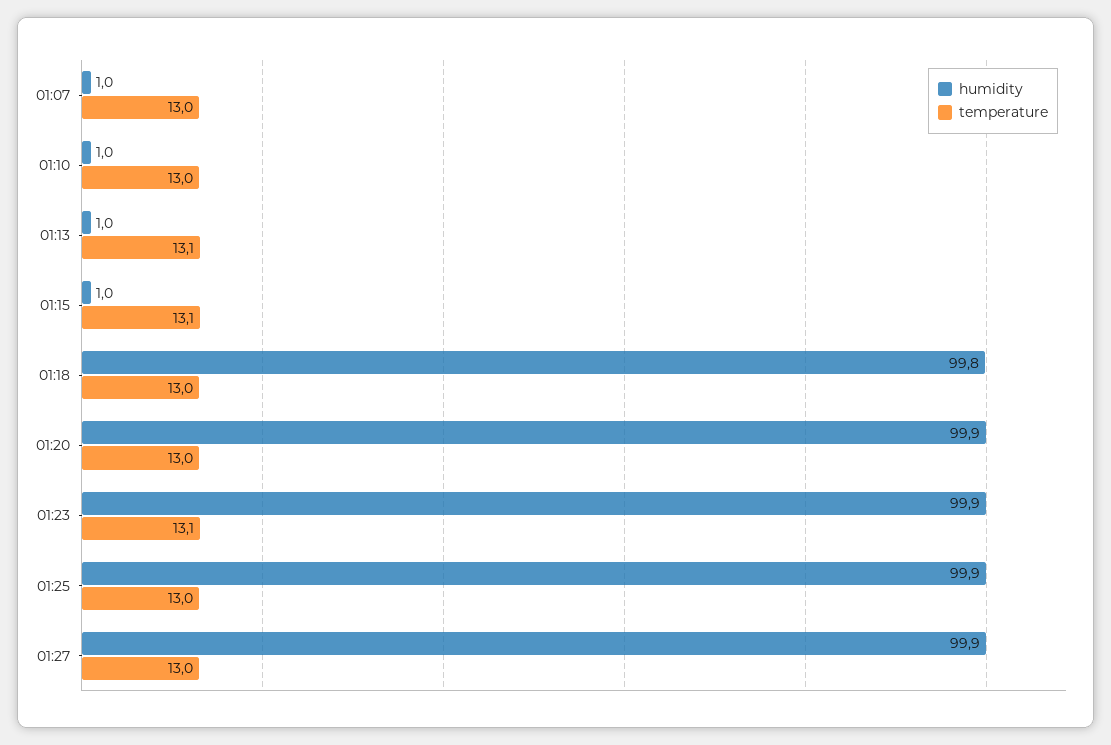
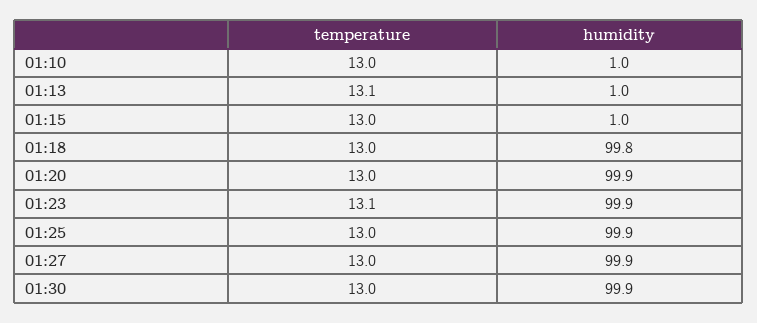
humidity, 01:07: 1 -> none
temperature, 01:07: 13 -> none
temperature, 01:15: 13.1 -> 13
temperature, 01:30: none -> 13
humidity, 01:30: none -> 99.9

